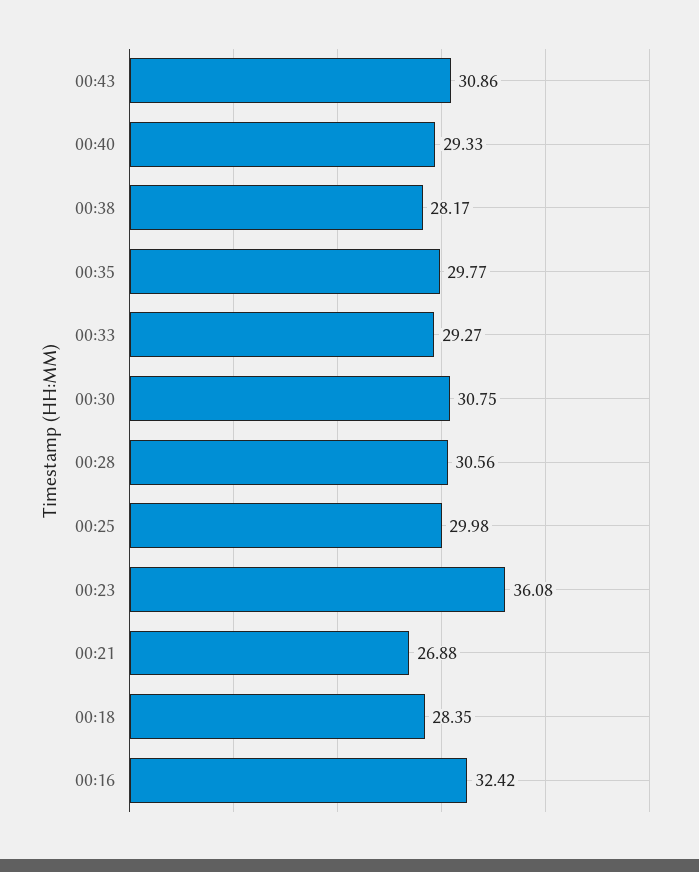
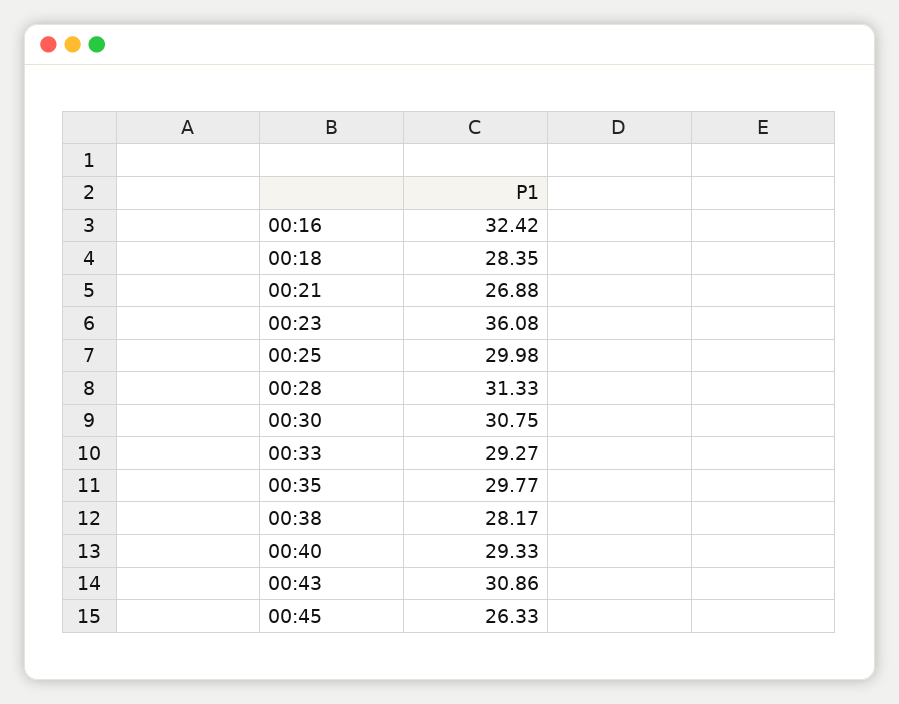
00:28: 30.56 -> 31.33
00:45: none -> 26.33

